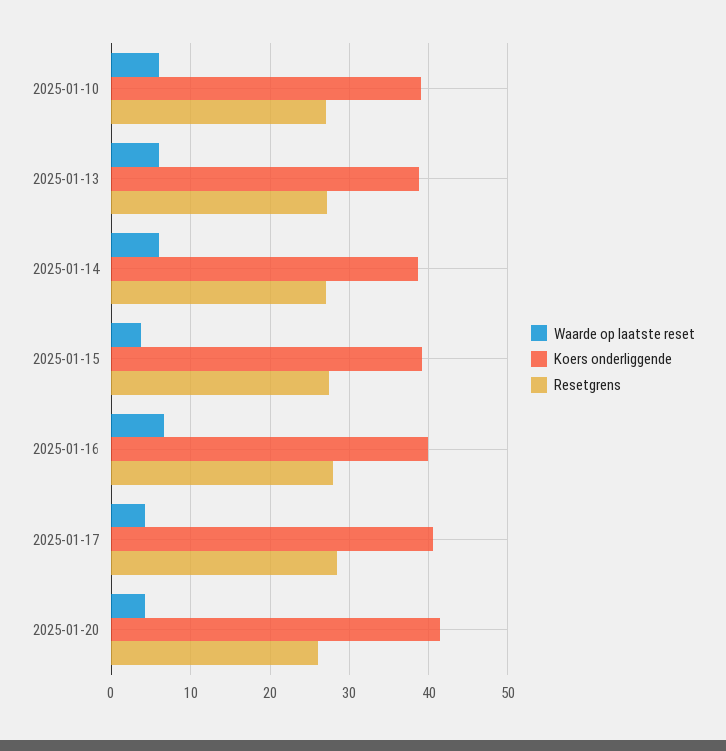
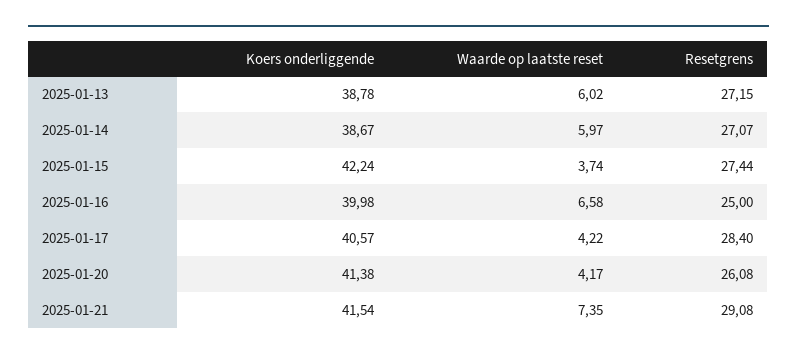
Waarde op laatste reset, 2025-01-10: 6 -> none
Koers onderliggende, 2025-01-10: 39 -> none
Resetgrens, 2025-01-10: 27 -> none
Koers onderliggende, 2025-01-15: 39 -> 42.24
Resetgrens, 2025-01-16: 28 -> 25
Koers onderliggende, 2025-01-21: none -> 41.54
Waarde op laatste reset, 2025-01-21: none -> 7.35
Resetgrens, 2025-01-21: none -> 29.08

